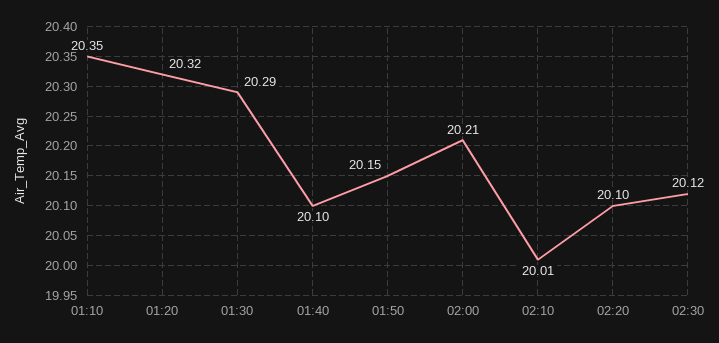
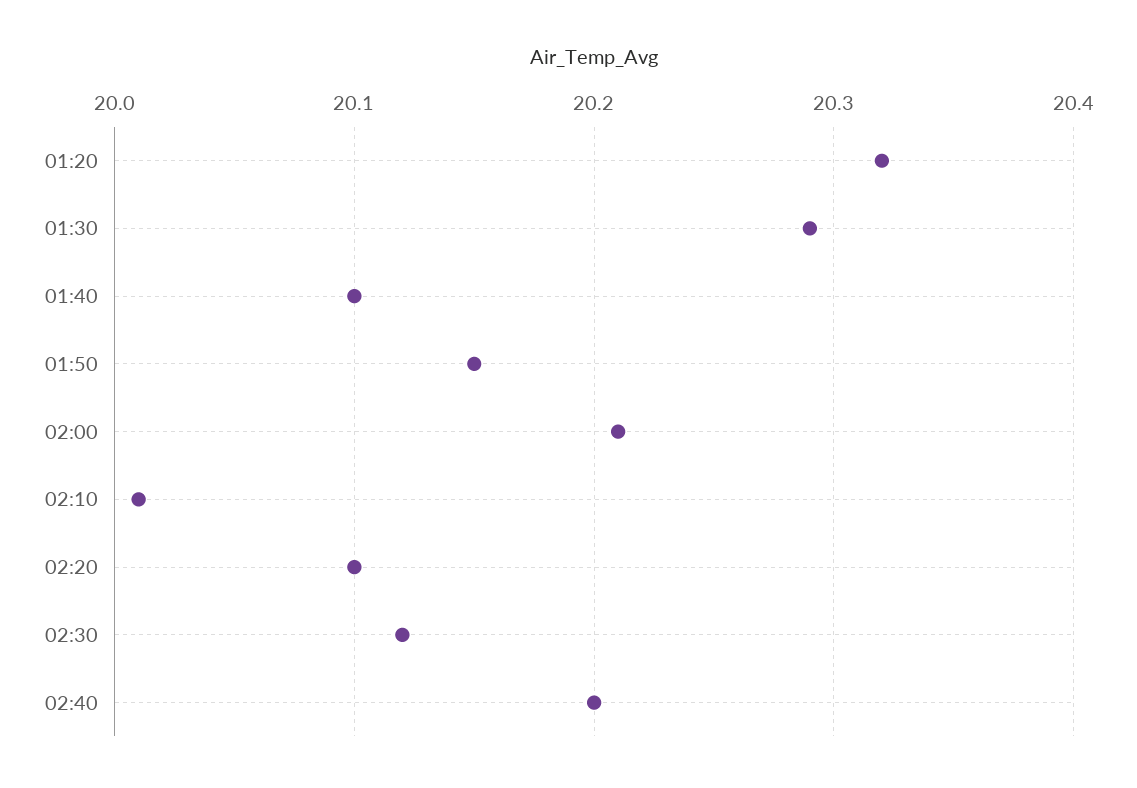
01:10: 20.35 -> none
02:40: none -> 20.2

